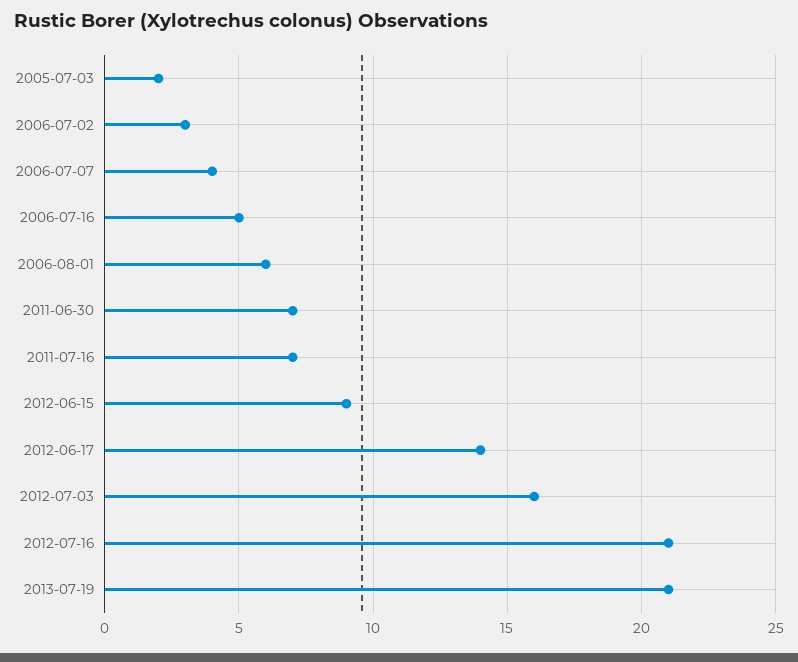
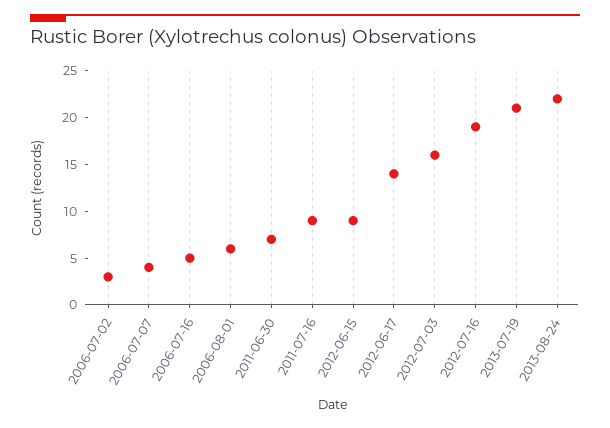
2005-07-03: 2 -> none
2011-07-16: 7 -> 9
2012-07-16: 21 -> 19
2013-08-24: none -> 22

